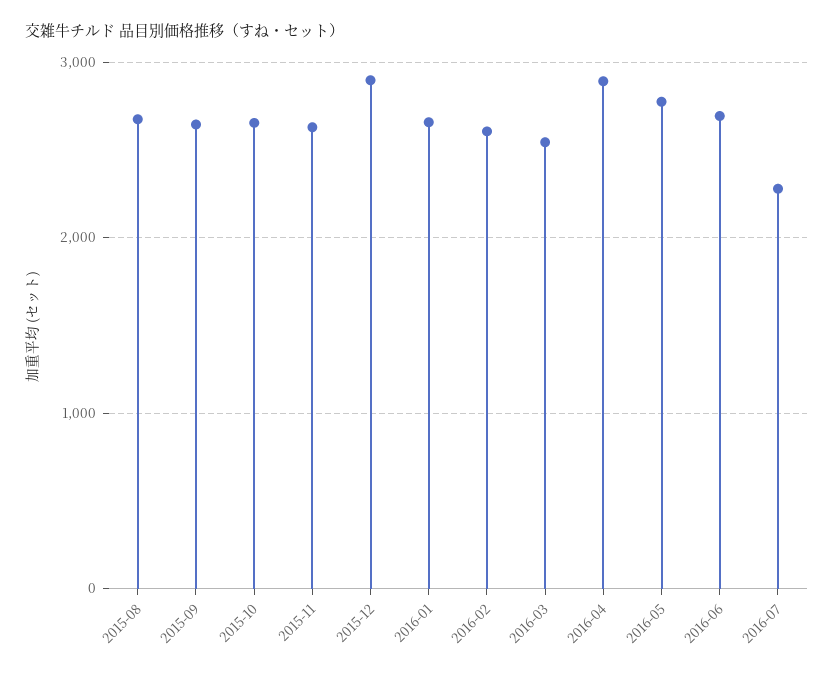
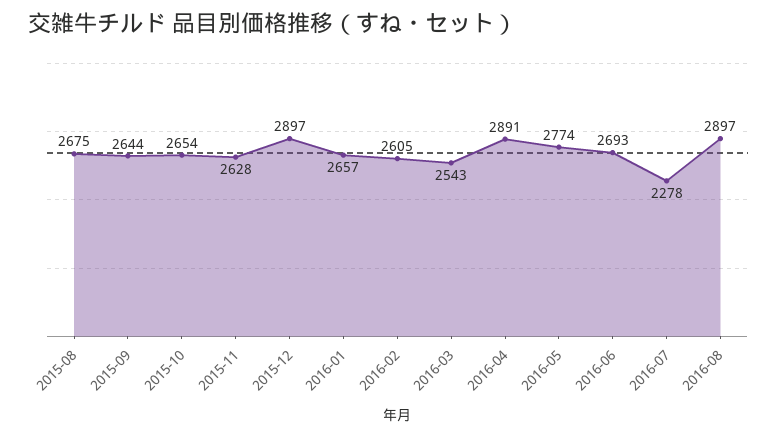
2016-08: none -> 2897

